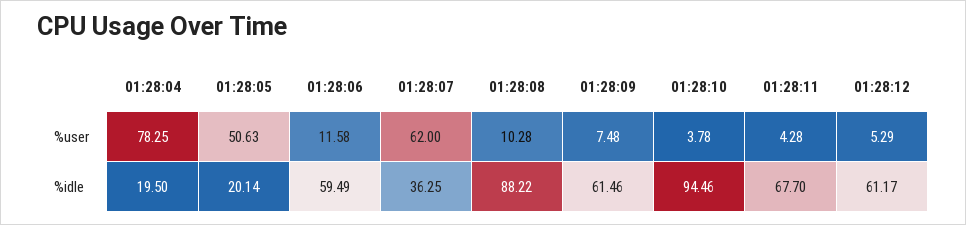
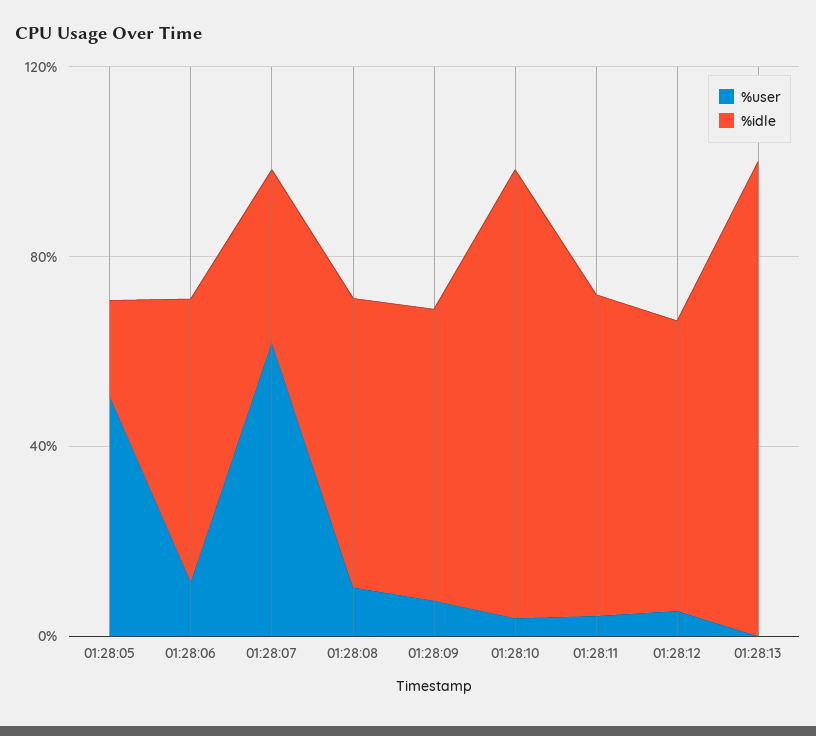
%user, 01:28:04: 78.25 -> none
%idle, 01:28:04: 19.5 -> none
%idle, 01:28:08: 88.22 -> 60
%user, 01:28:13: none -> 0
%idle, 01:28:13: none -> 100

